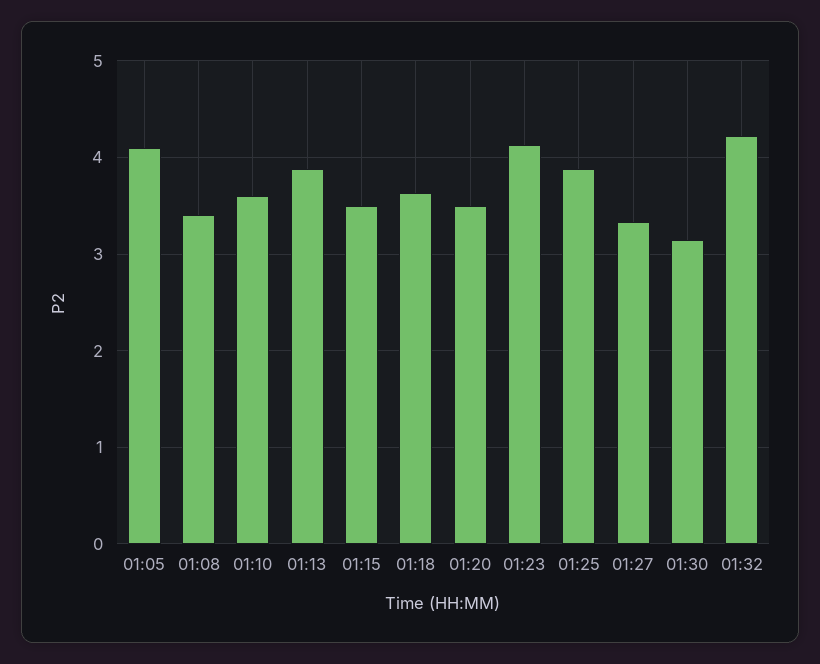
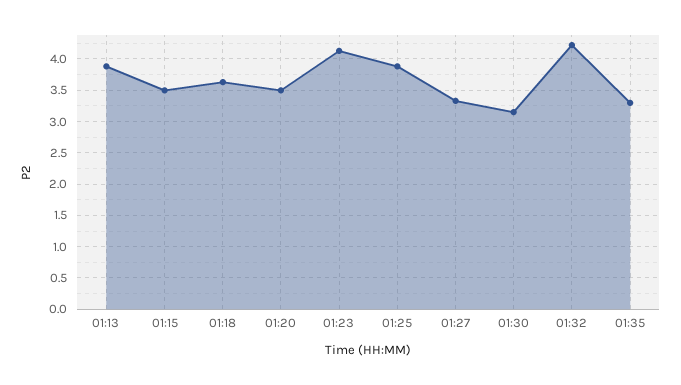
01:05: 4.1 -> none
01:08: 3.4 -> none
01:10: 3.6 -> none
01:35: none -> 3.3

